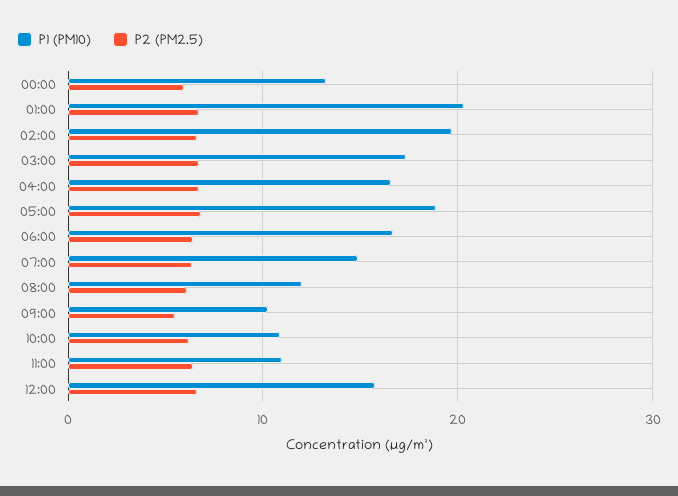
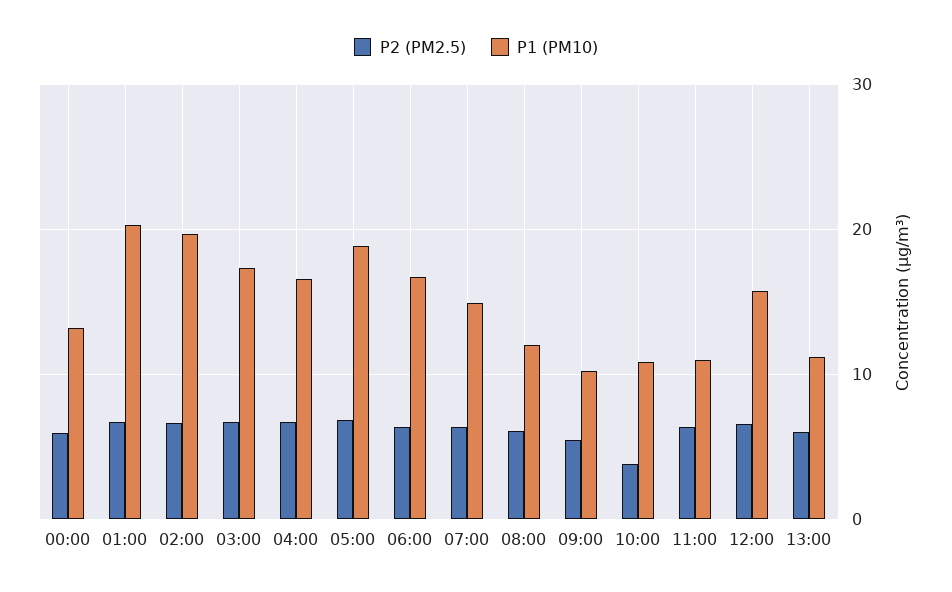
P2 (PM2.5), 10:00: 6 -> 4
P2 (PM2.5), 13:00: none -> 6
P1 (PM10), 13:00: none -> 11

